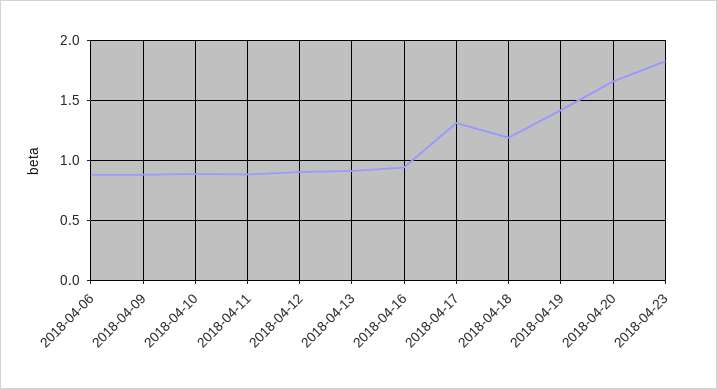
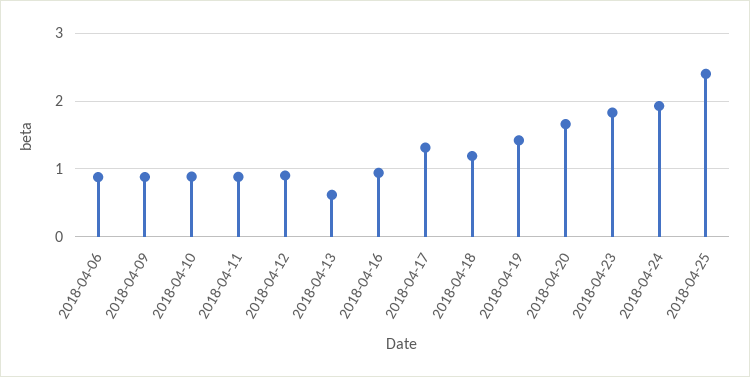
2018-04-13: 0.9 -> 0.6
2018-04-24: none -> 1.9
2018-04-25: none -> 2.4

